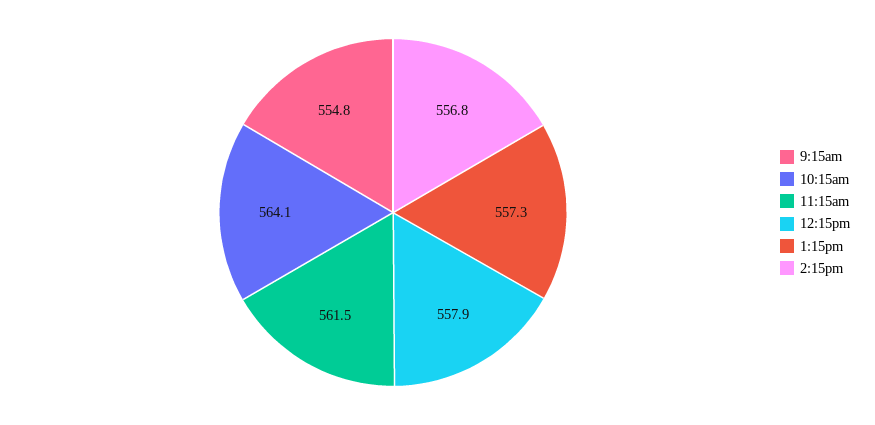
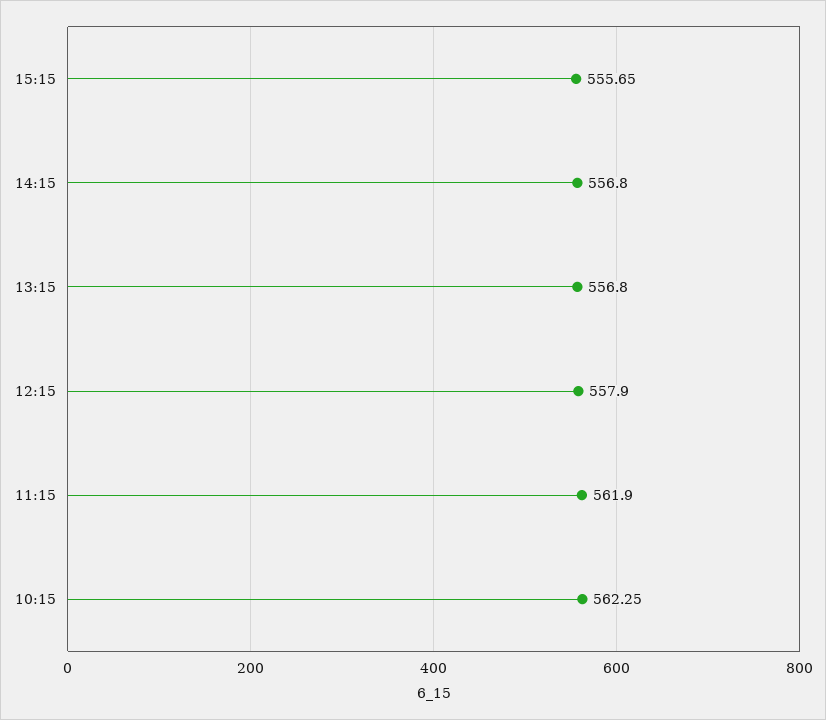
9:15am: 554.8 -> none
10:15am: 564.1 -> 562.25
11:15am: 561.5 -> 561.9
1:15pm: 557.3 -> 556.8
15:15: none -> 555.65

